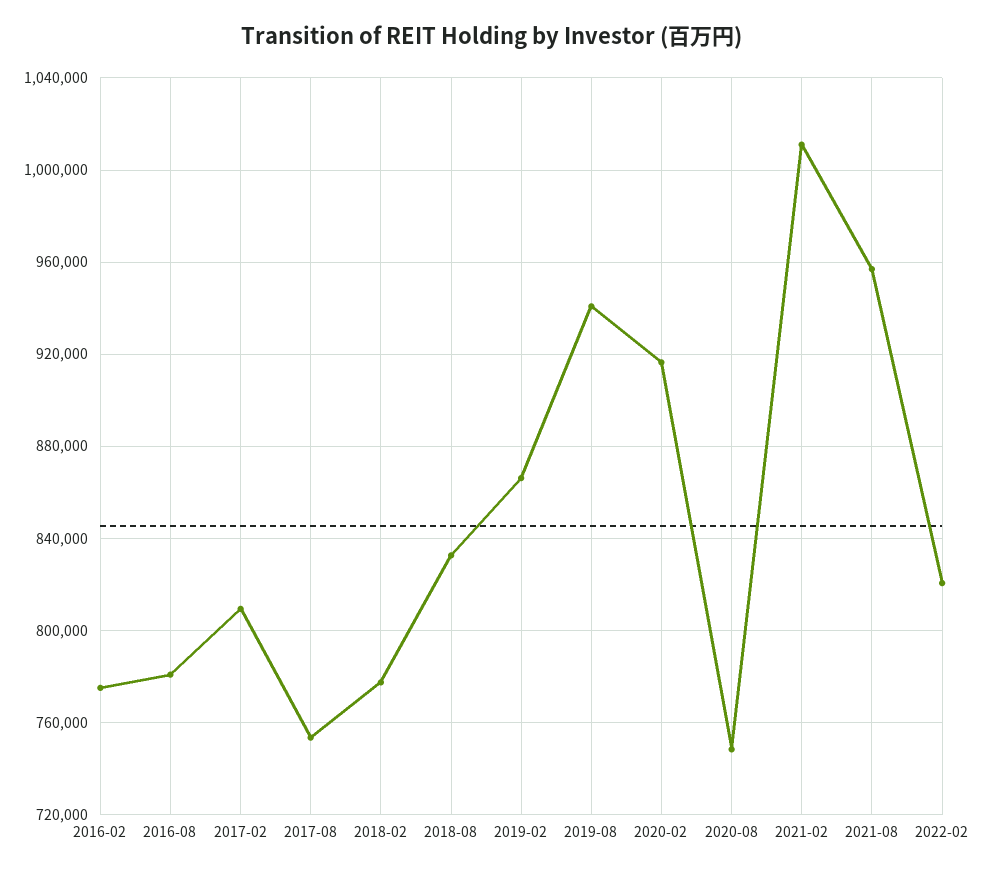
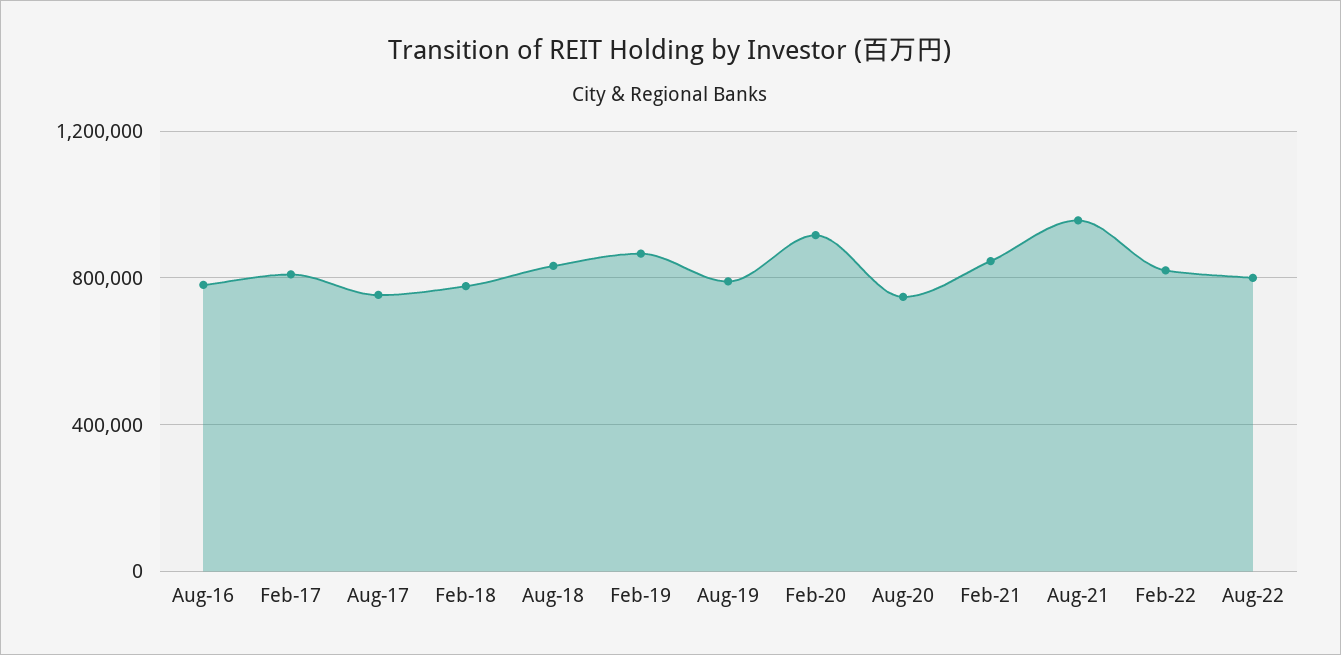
2016-02: 775000 -> none
2019-08: 940000 -> 800000
2021-02: 1010000 -> 850000
Aug-22: none -> 800000

